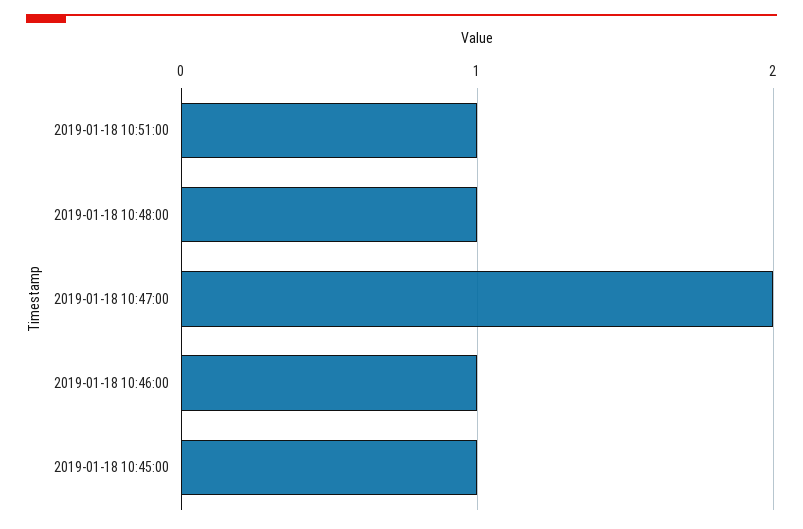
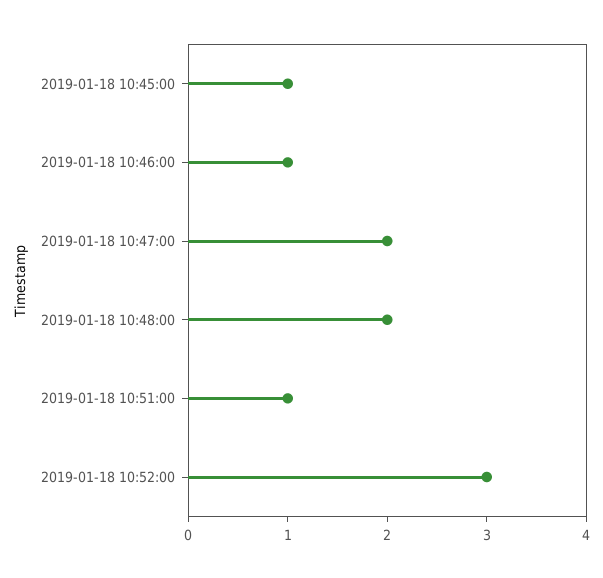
2019-01-18 10:48:00: 1 -> 2
2019-01-18 10:52:00: none -> 3

